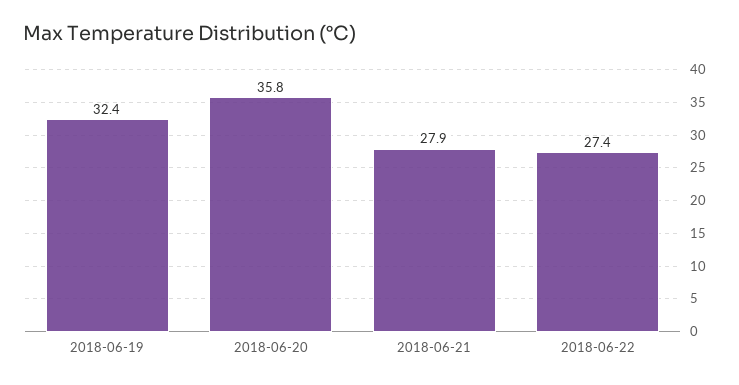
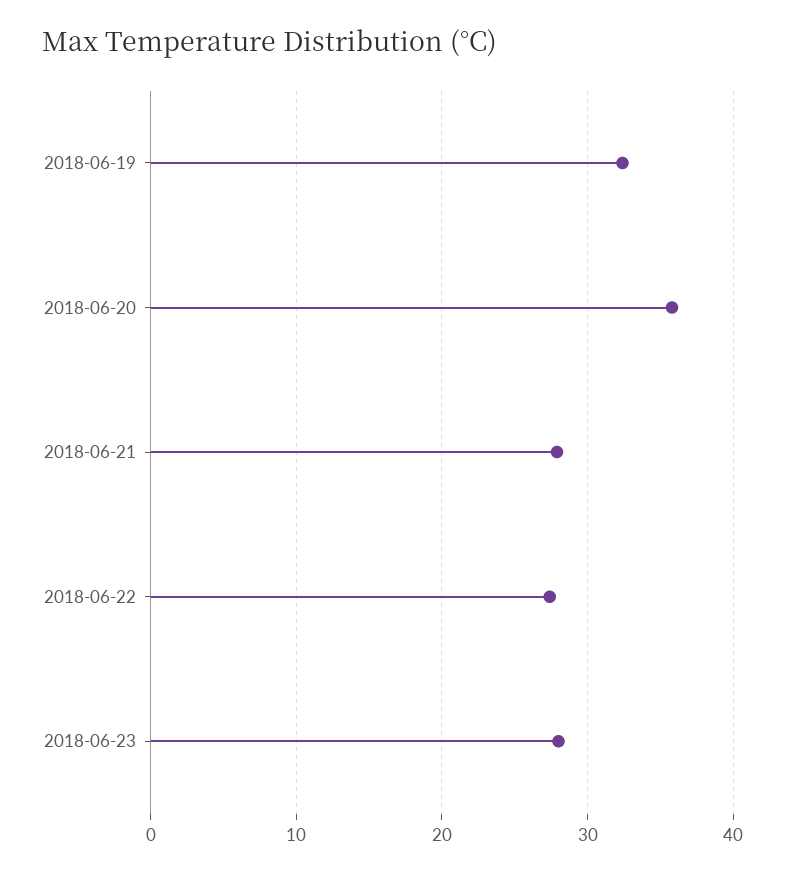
2018-06-23: none -> 28

